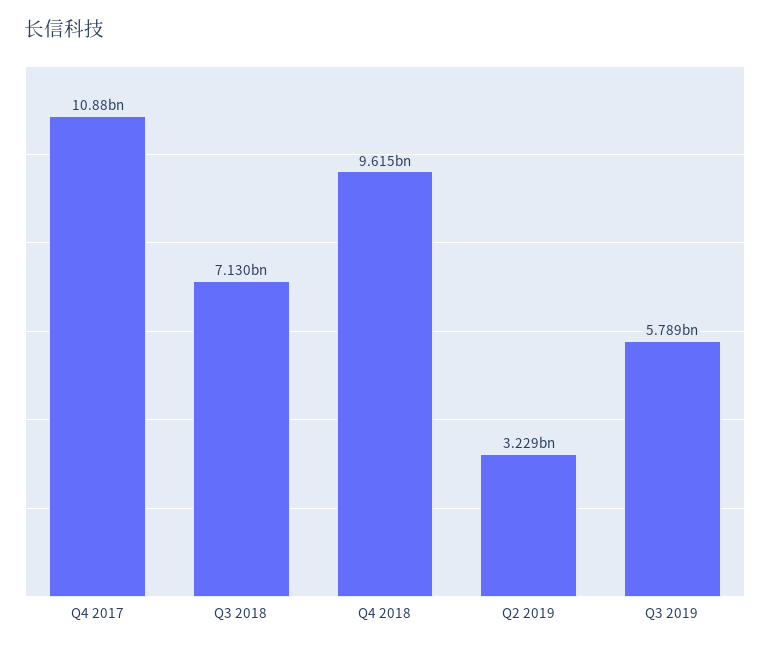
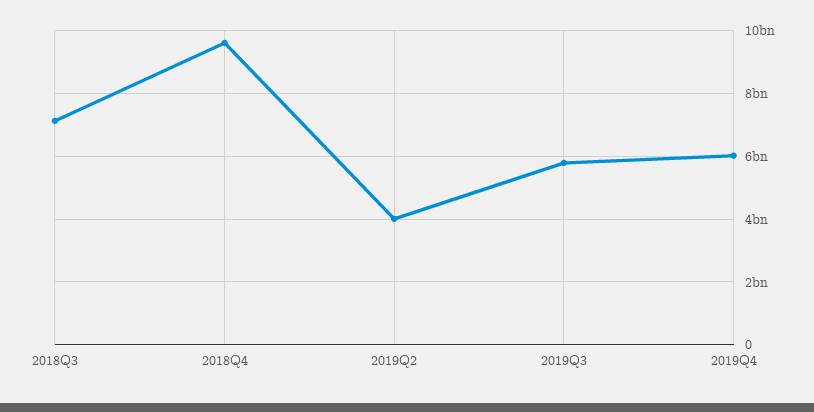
Q4 2017: 10880000000 -> none
Q2 2019: 3229000000 -> 4000000000
2019Q4: none -> 6000000000

